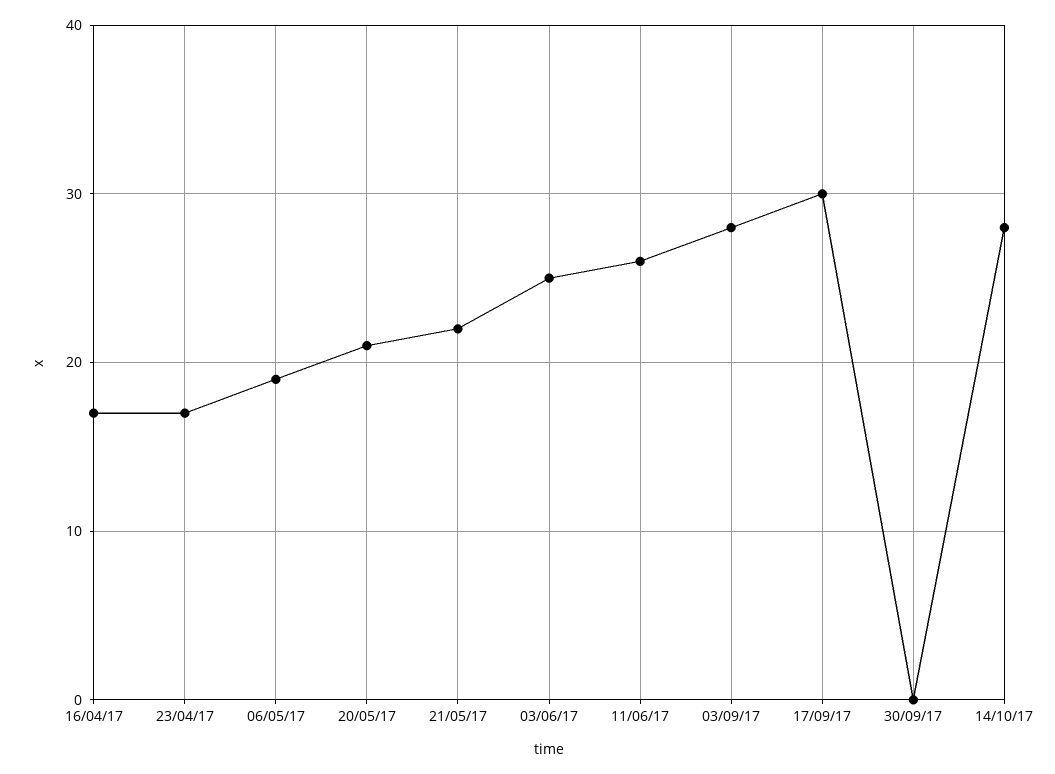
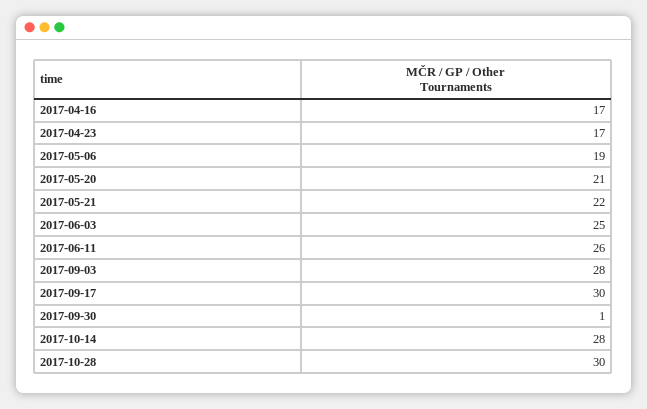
30/09/17: 0 -> 1
2017-10-28: none -> 30

